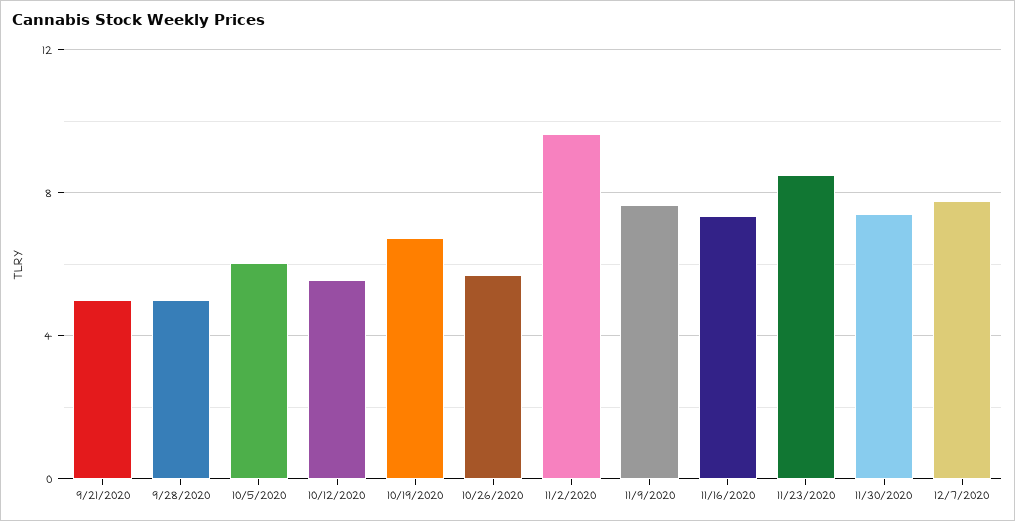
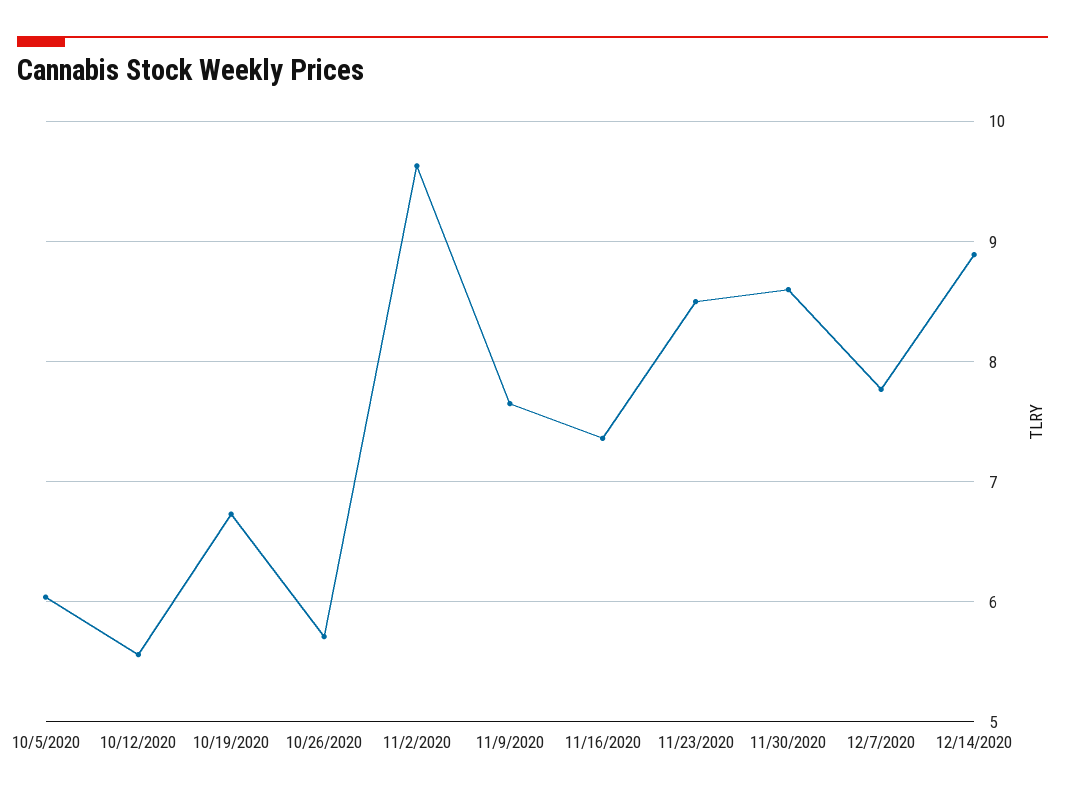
9/21/2020: 5 -> none
9/28/2020: 5 -> none
11/30/2020: 7.5 -> 8.6
12/14/2020: none -> 8.9

